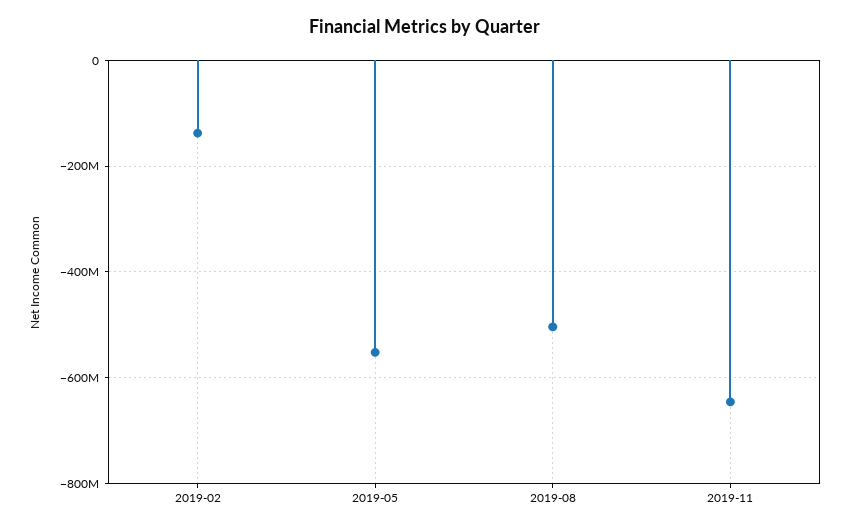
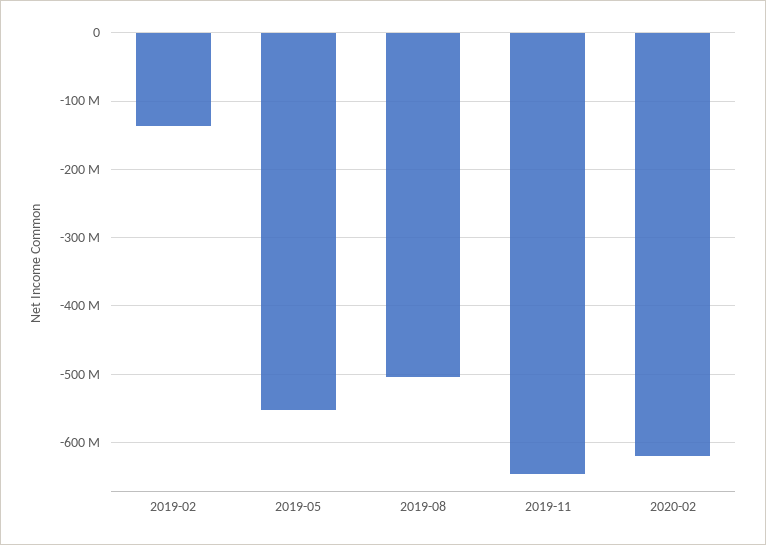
2020-02: none -> -620000000

